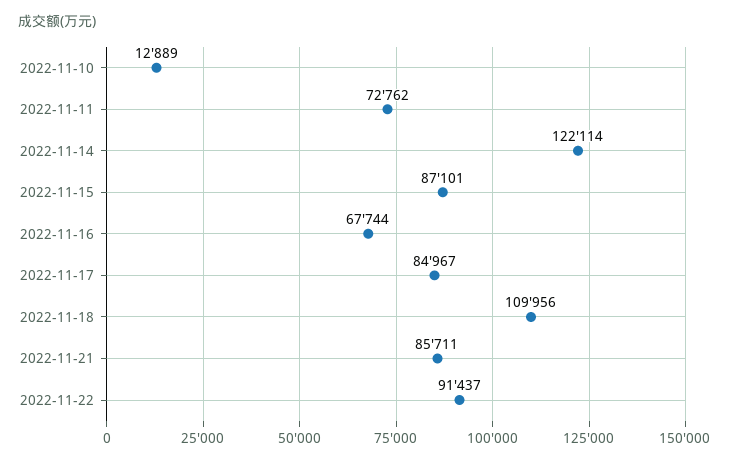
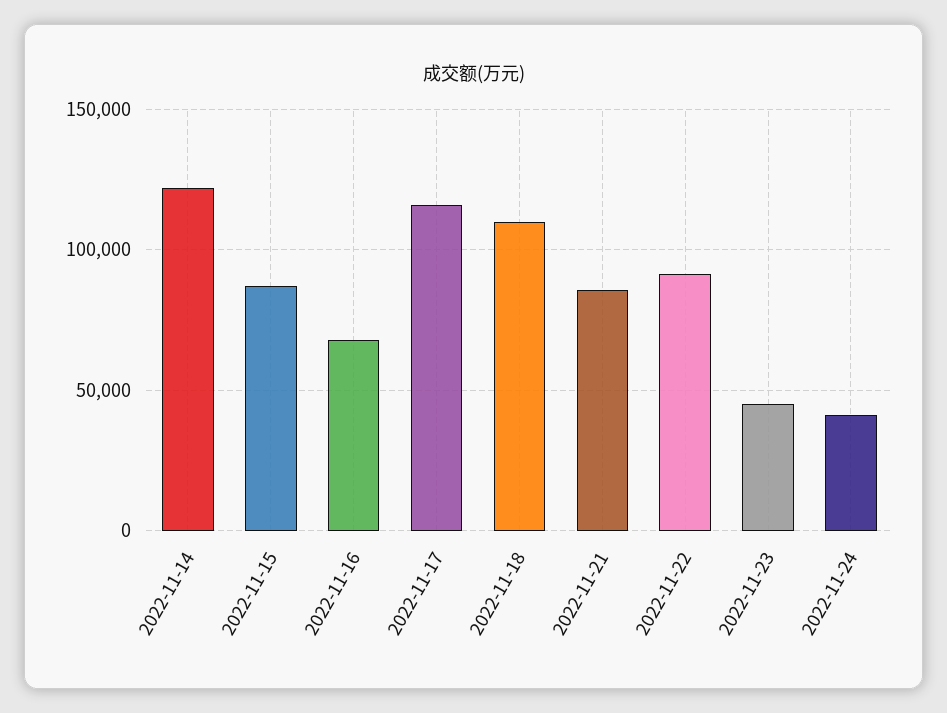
2022-11-10: 12889 -> none
2022-11-11: 72762 -> none
2022-11-17: 84967 -> 115000
2022-11-23: none -> 45000
2022-11-24: none -> 40000

